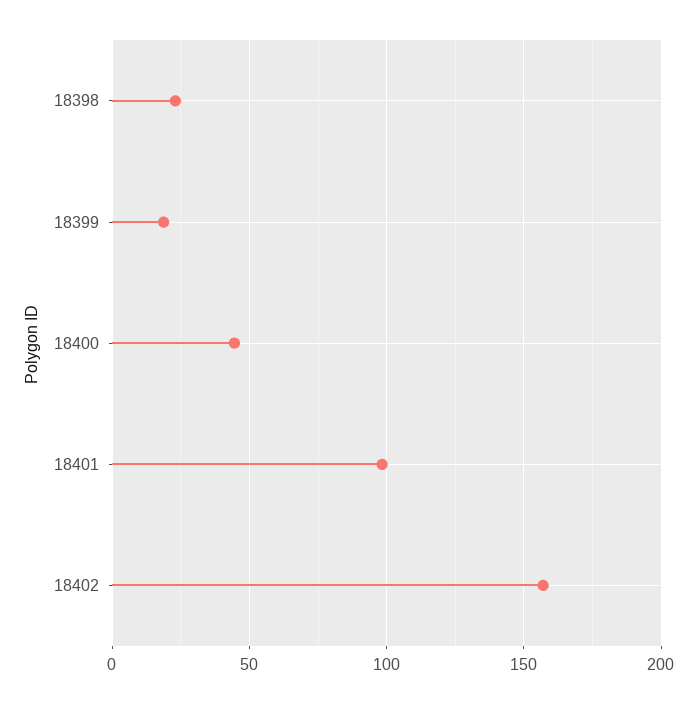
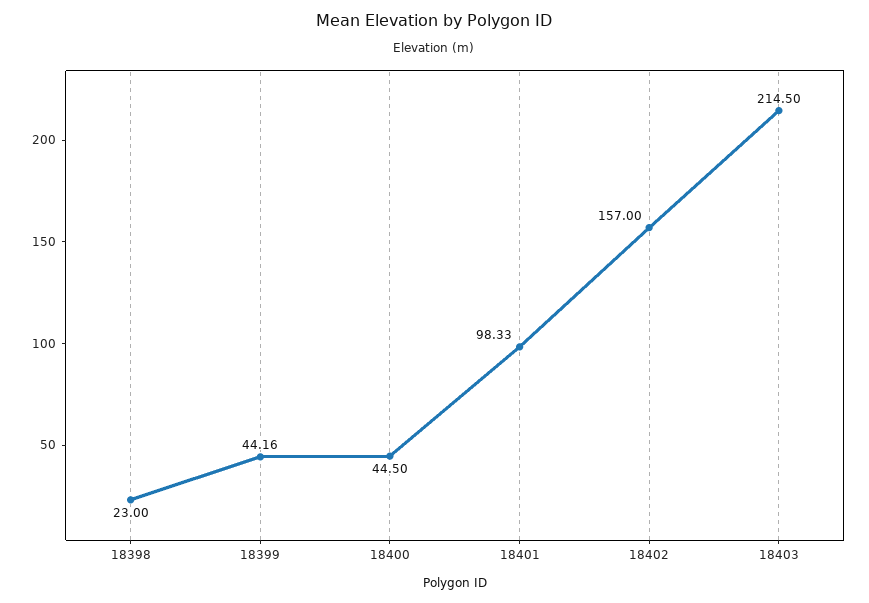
18399: 20 -> 44.16
18403: none -> 214.5

